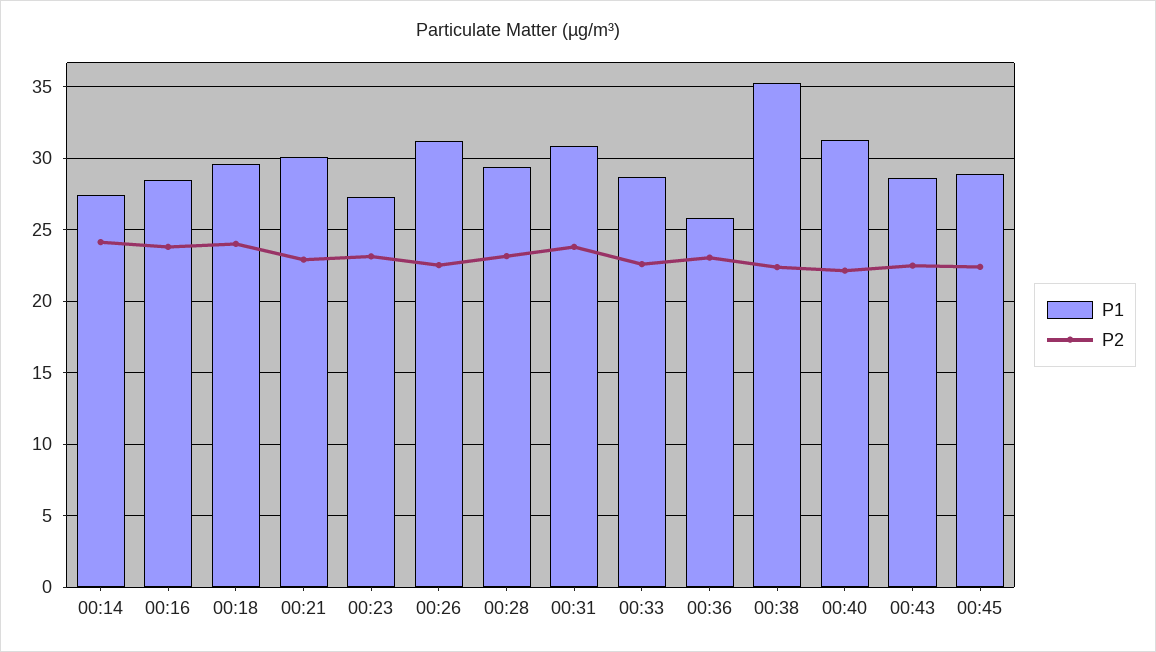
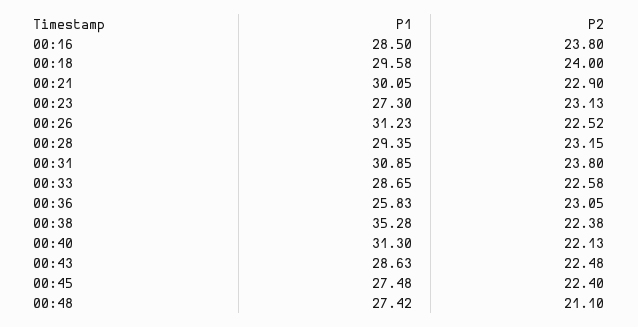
P1, 00:14: 27.5 -> none
P2, 00:14: 24 -> none
P1, 00:45: 29 -> 27.48
P1, 00:48: none -> 27.42
P2, 00:48: none -> 21.1

